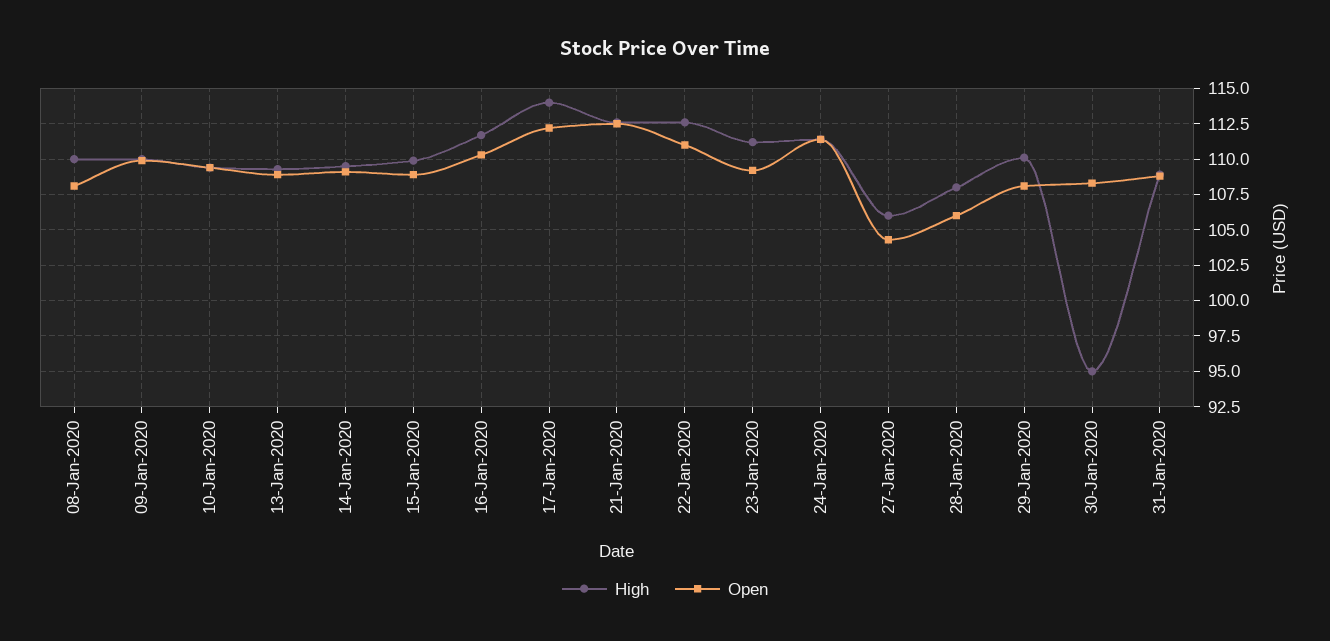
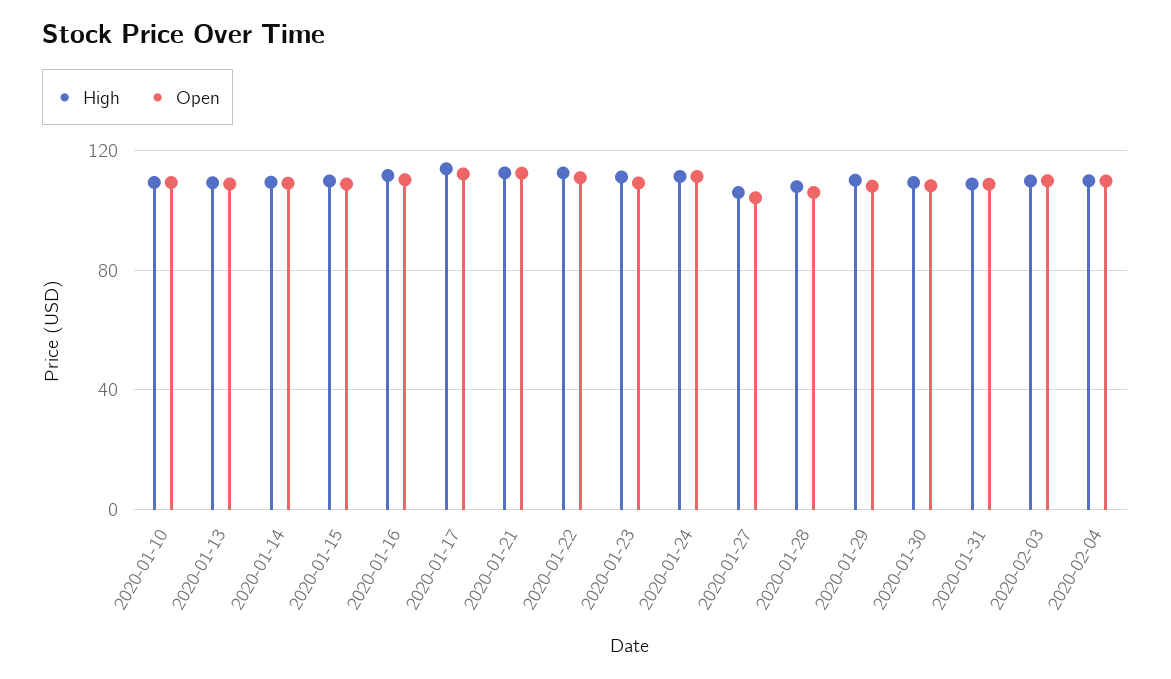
High, 08-Jan-2020: 110 -> none
Open, 08-Jan-2020: 108 -> none
High, 09-Jan-2020: 110 -> none
Open, 09-Jan-2020: 110 -> none
High, 30-Jan-2020: 95 -> 110
High, 2020-02-03: none -> 110
Open, 2020-02-03: none -> 110
High, 2020-02-04: none -> 110
Open, 2020-02-04: none -> 110

